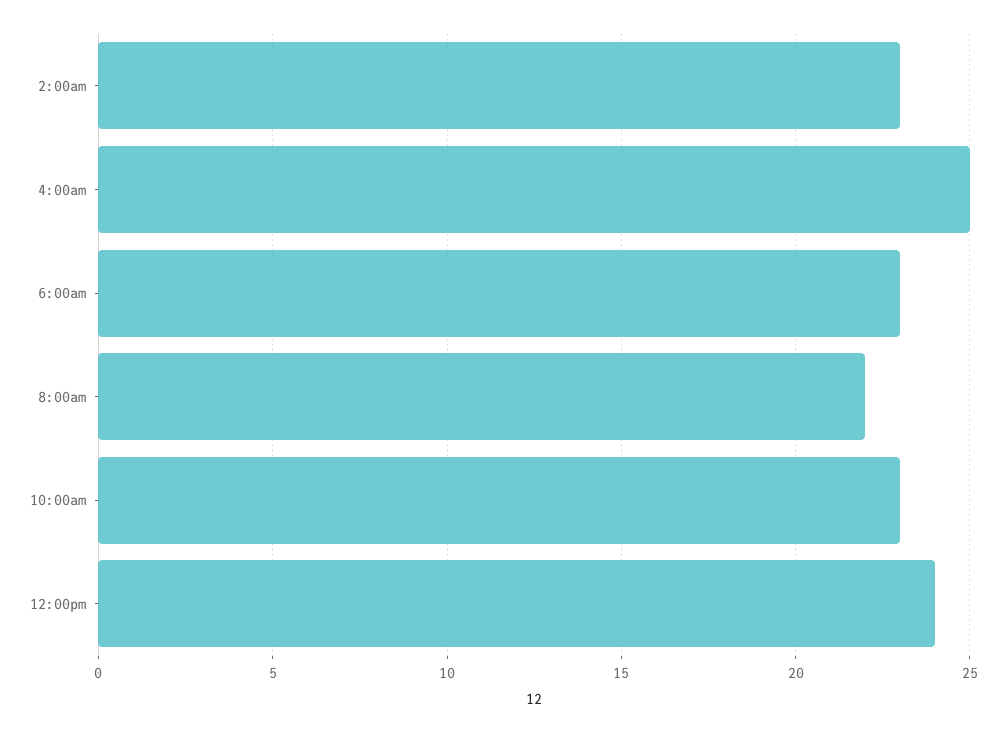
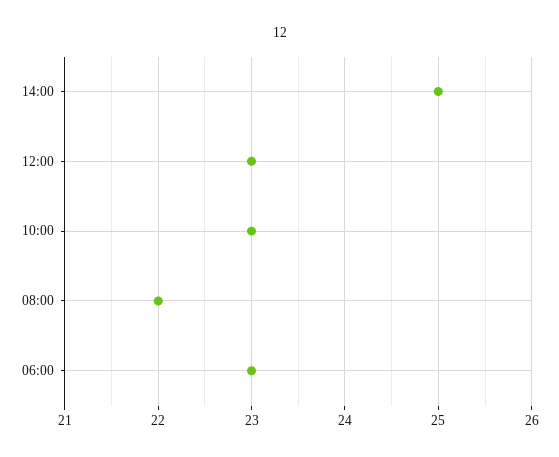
2:00am: 23 -> none
4:00am: 25 -> none
12:00pm: 24 -> 23
14:00: none -> 25

